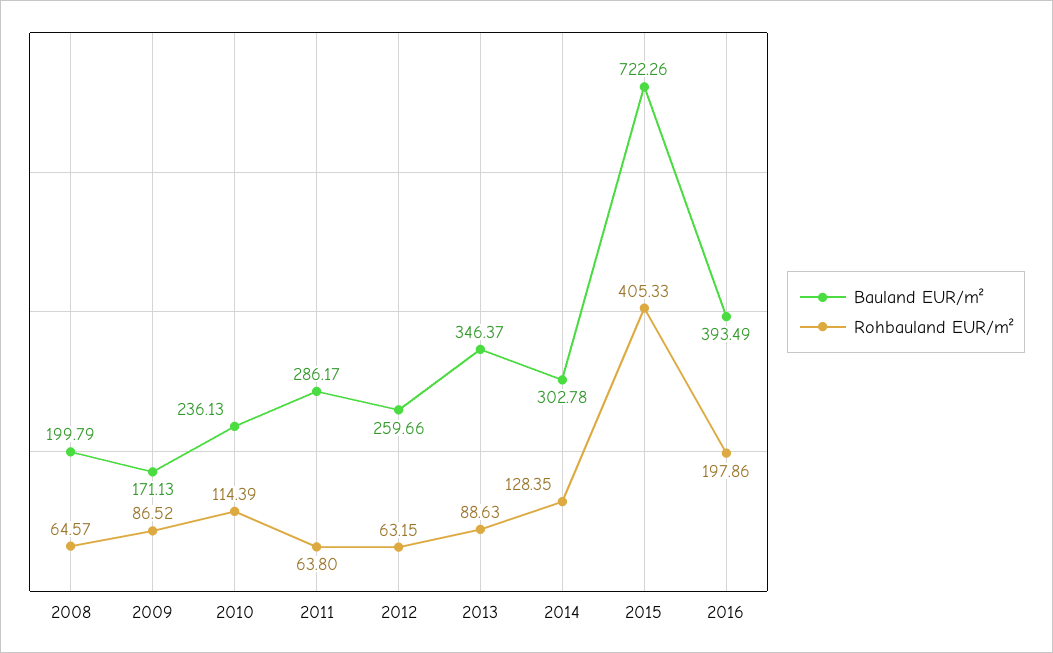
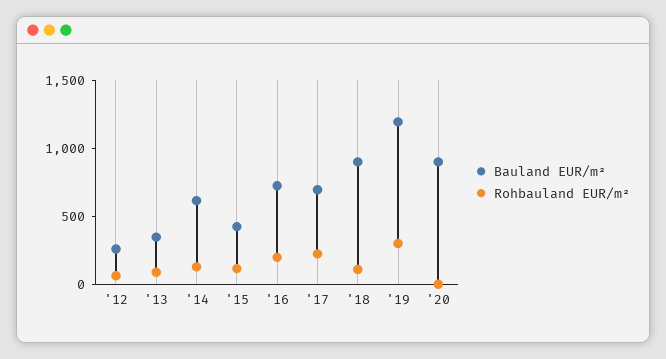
Bauland EUR/m², 2008: 199.79 -> none
Rohbauland EUR/m², 2008: 64.57 -> none
Bauland EUR/m², 2009: 171.13 -> none
Rohbauland EUR/m², 2009: 86.52 -> none
Bauland EUR/m², 2010: 236.13 -> none
Rohbauland EUR/m², 2010: 114.39 -> none
Bauland EUR/m², 2011: 286.17 -> none
Rohbauland EUR/m², 2011: 63.8 -> none
Bauland EUR/m², 2014: 302.78 -> 600
Bauland EUR/m², 2015: 722.26 -> 400
Rohbauland EUR/m², 2015: 405.33 -> 100
Bauland EUR/m², 2016: 393.49 -> 700
Bauland EUR/m², '17: none -> 700
Rohbauland EUR/m², '17: none -> 200
Bauland EUR/m², '18: none -> 900
Rohbauland EUR/m², '18: none -> 100
Bauland EUR/m², '19: none -> 1200
Rohbauland EUR/m², '19: none -> 300
Bauland EUR/m², '20: none -> 900
Rohbauland EUR/m², '20: none -> 0

